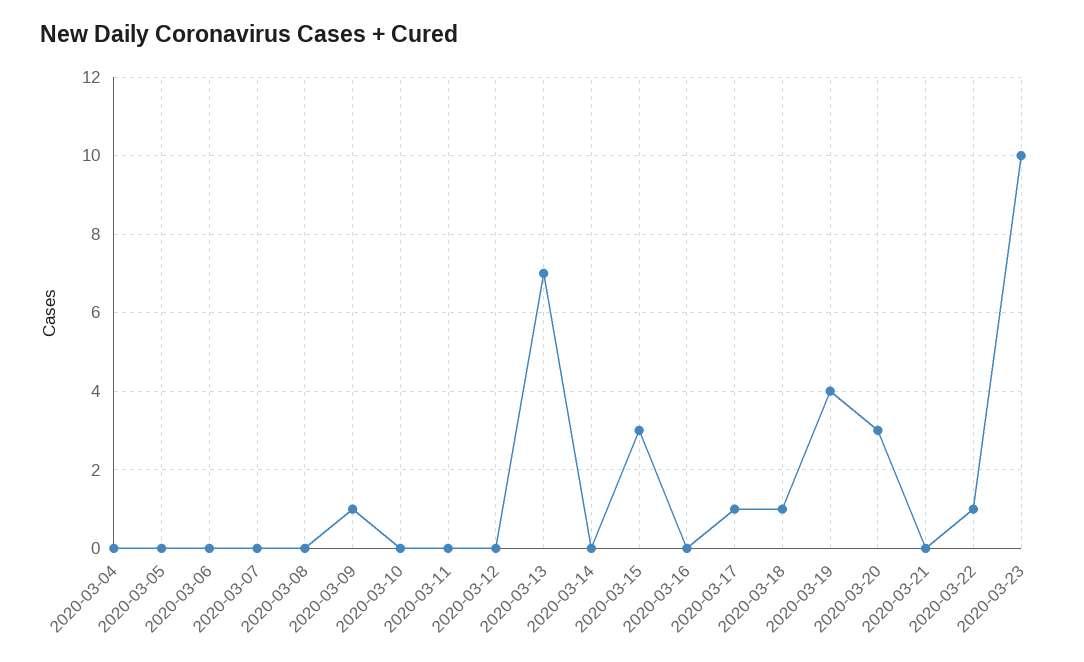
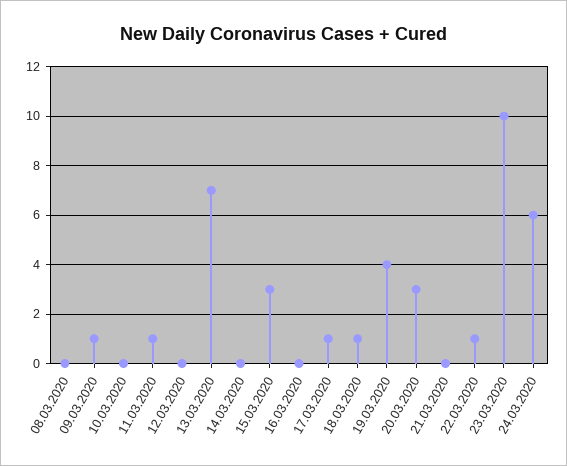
2020-03-04: 0 -> none
2020-03-05: 0 -> none
2020-03-06: 0 -> none
2020-03-07: 0 -> none
2020-03-11: 0 -> 1
24.03.2020: none -> 6

